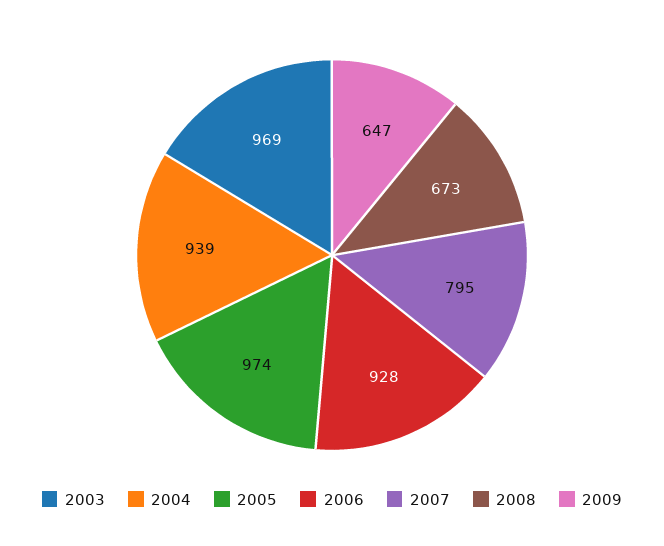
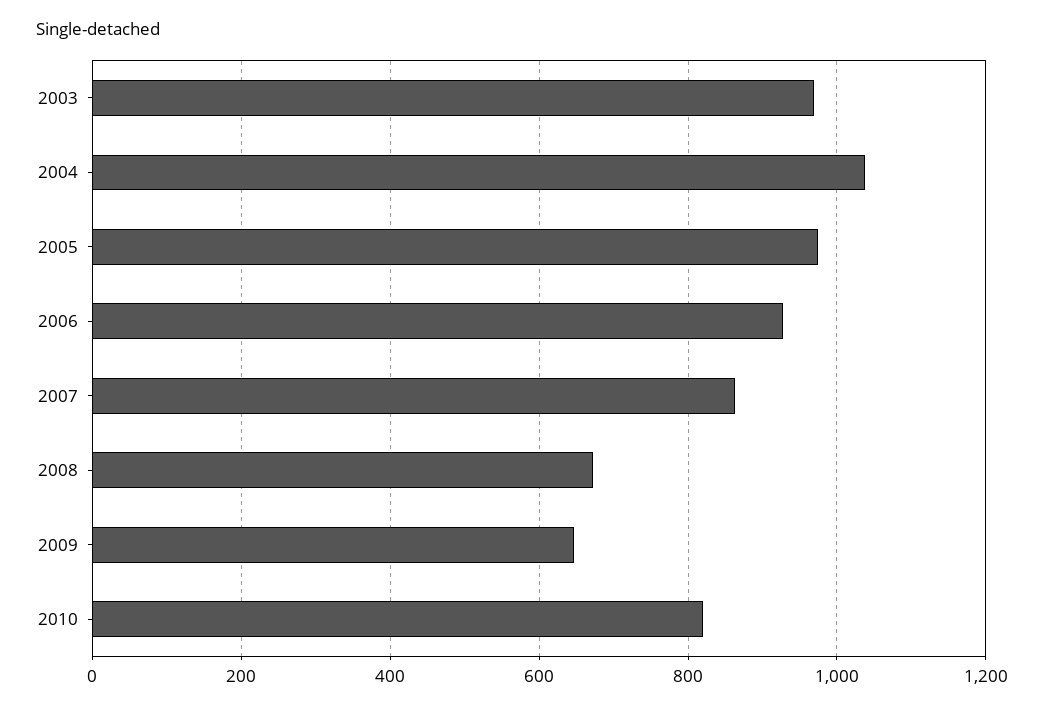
2004: 939 -> 1040
2007: 795 -> 860
2010: none -> 820

